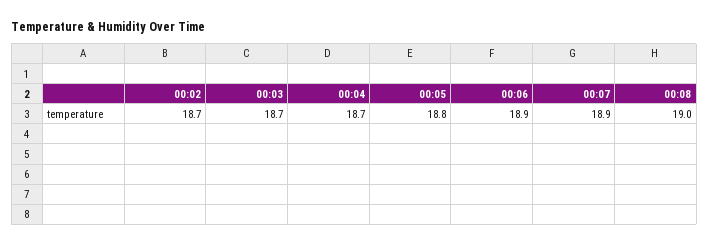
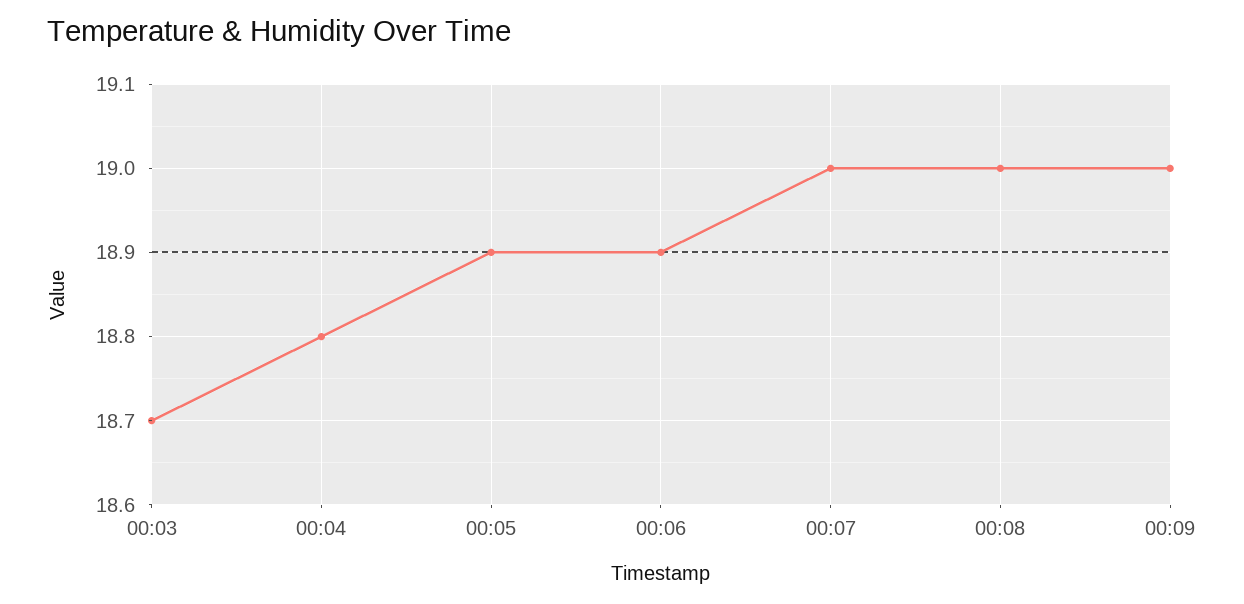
00:02: 18.7 -> none
00:04: 18.7 -> 18.8
00:05: 18.8 -> 18.9
00:07: 18.9 -> 19
00:09: none -> 19

